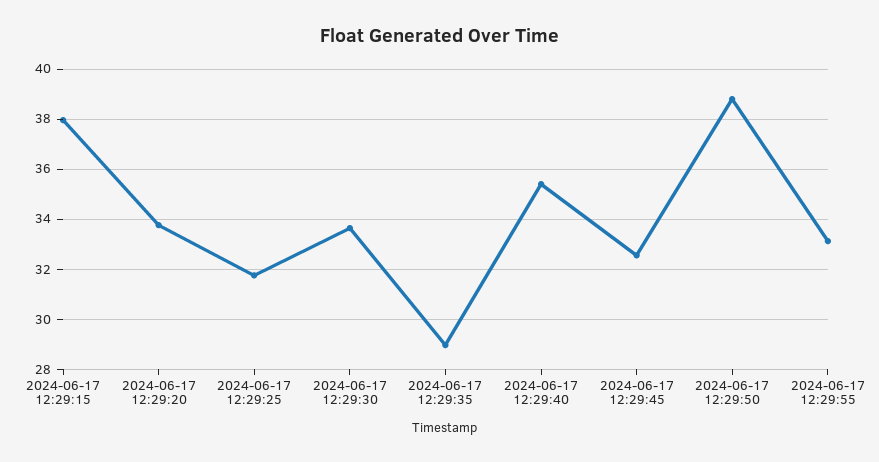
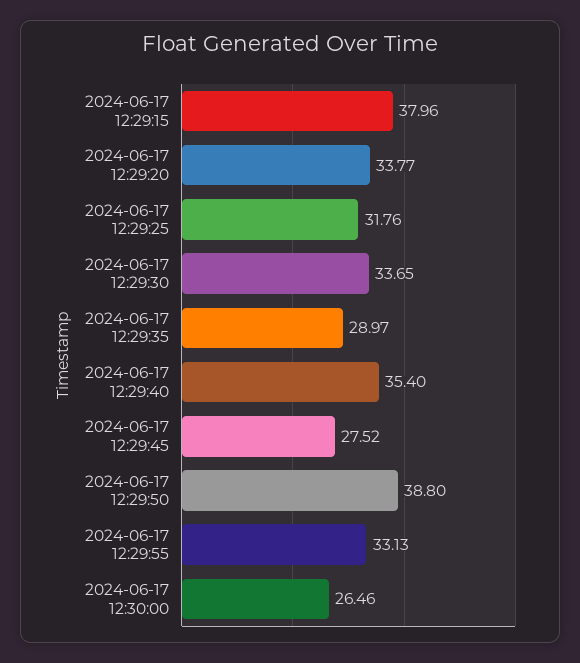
2024-06-17 12:29:45: 32.5 -> 27.52
2024-06-17 12:30:00: none -> 26.46

